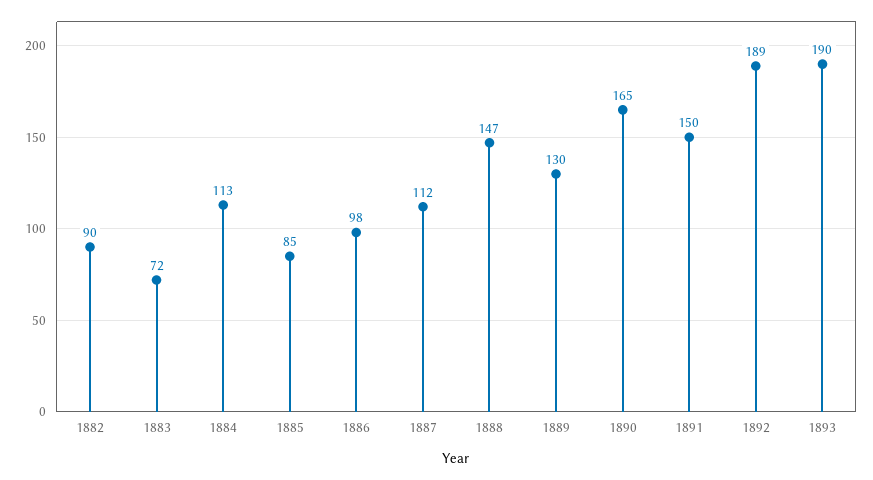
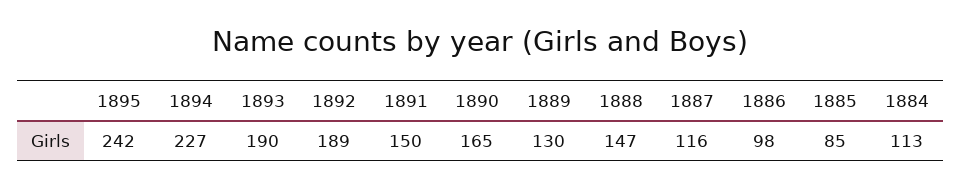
1882: 90 -> none
1883: 72 -> none
1887: 112 -> 116
1895: none -> 242
1894: none -> 227

